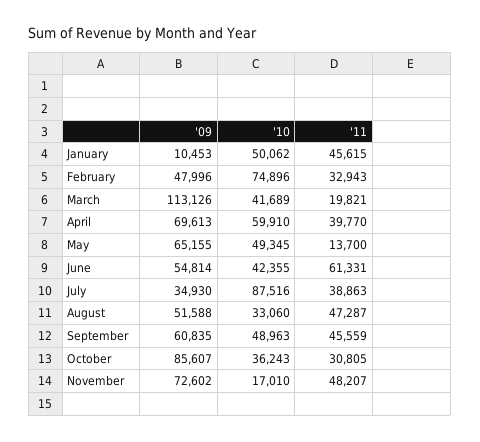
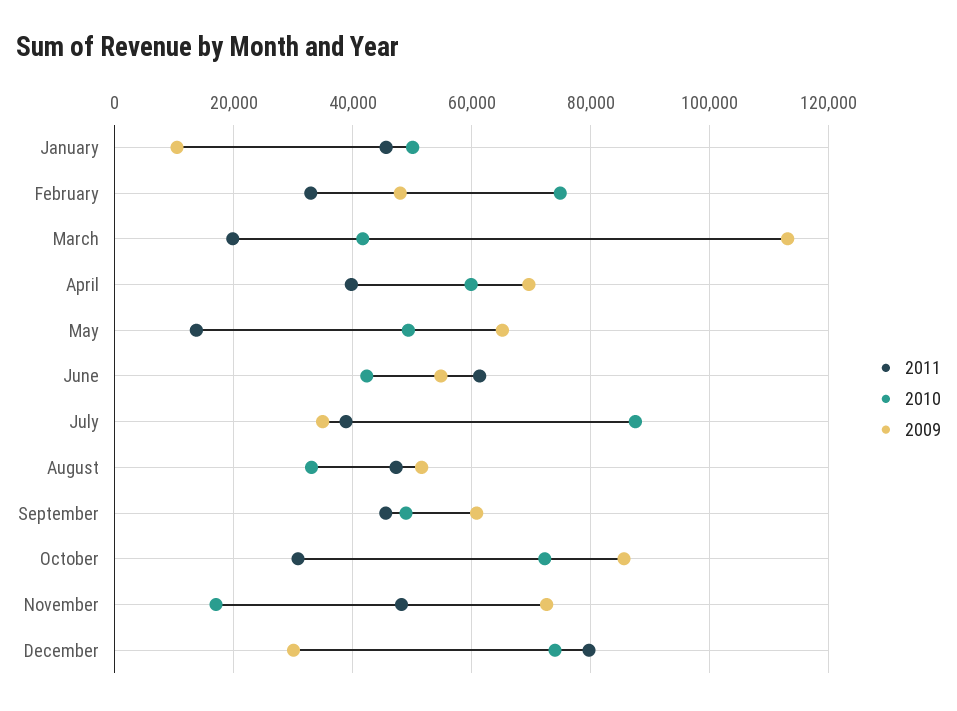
'10, October: 36243 -> 72000
'11, December: none -> 80000
'10, December: none -> 74000
'09, December: none -> 30000

